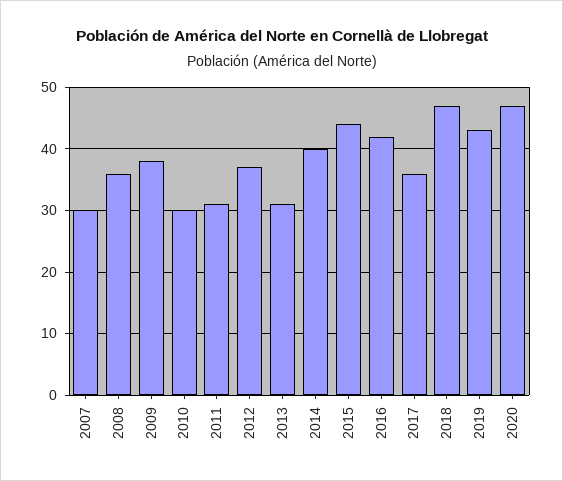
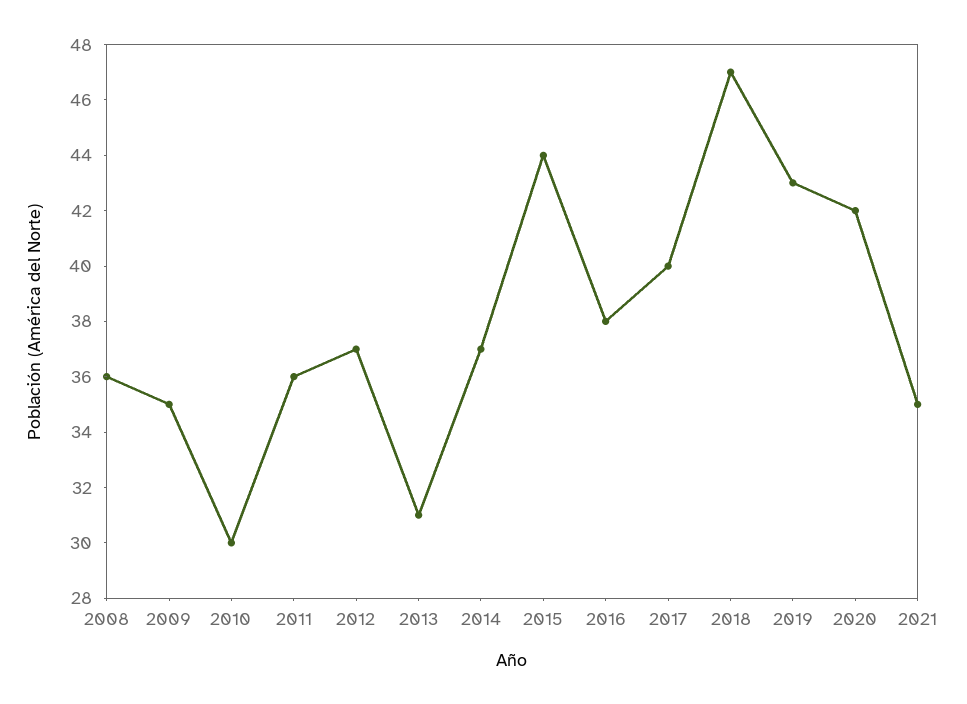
2007: 30 -> none
2009: 38 -> 35
2011: 31 -> 36
2014: 40 -> 37
2016: 42 -> 38
2017: 36 -> 40
2020: 47 -> 42
2021: none -> 35

